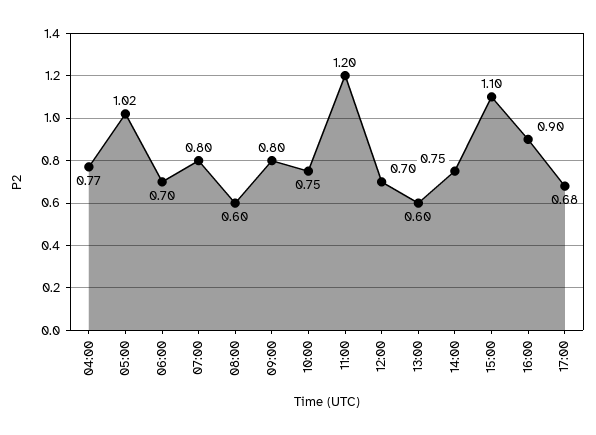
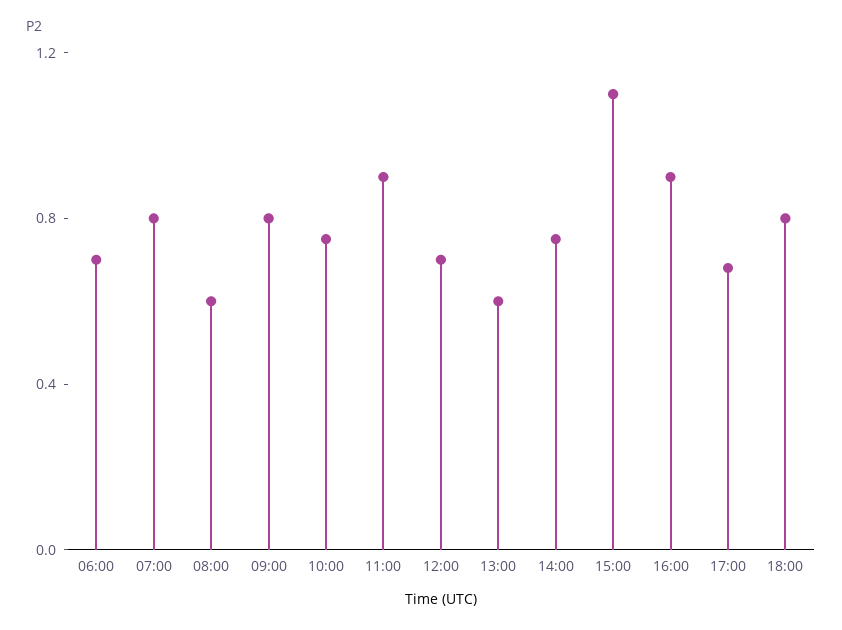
04:00: 0.77 -> none
05:00: 1.02 -> none
11:00: 1.2 -> 0.9
18:00: none -> 0.8

